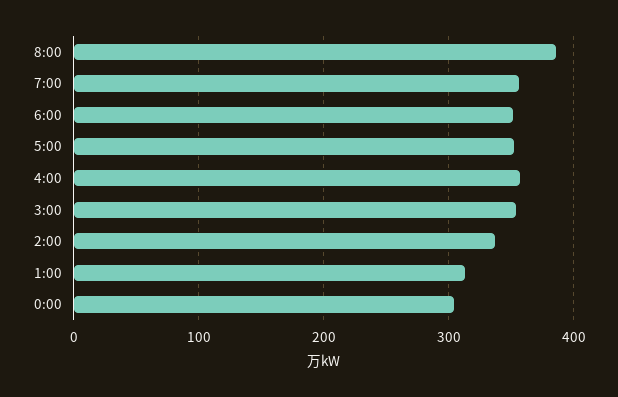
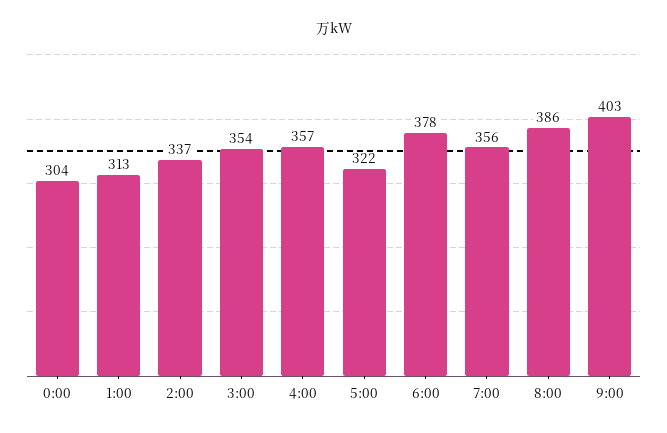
6:00: 350 -> 378
5:00: 350 -> 322
9:00: none -> 403

